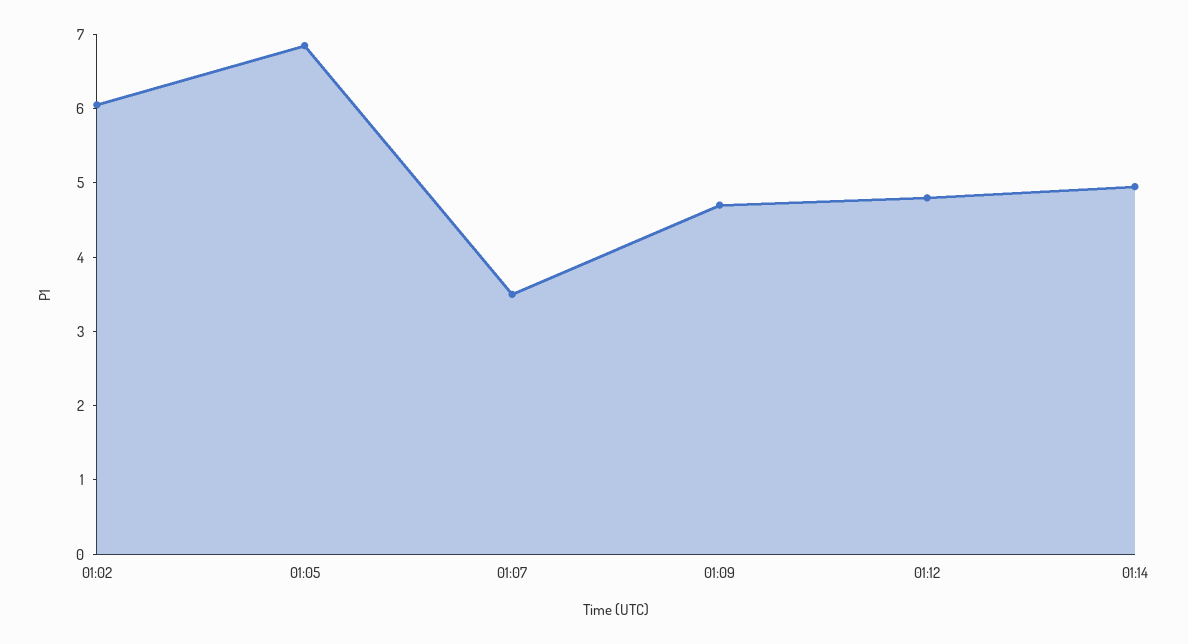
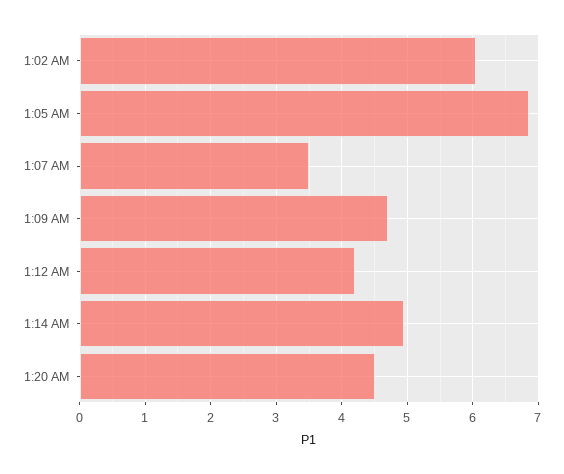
01:12: 4.8 -> 4.2
1:20 AM: none -> 4.5

